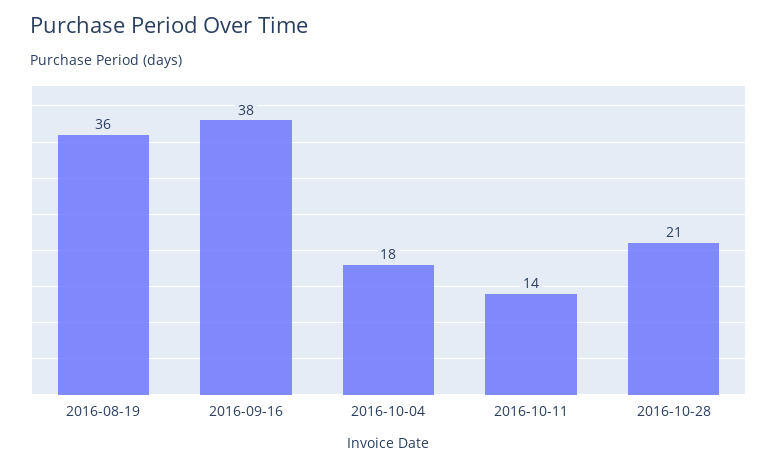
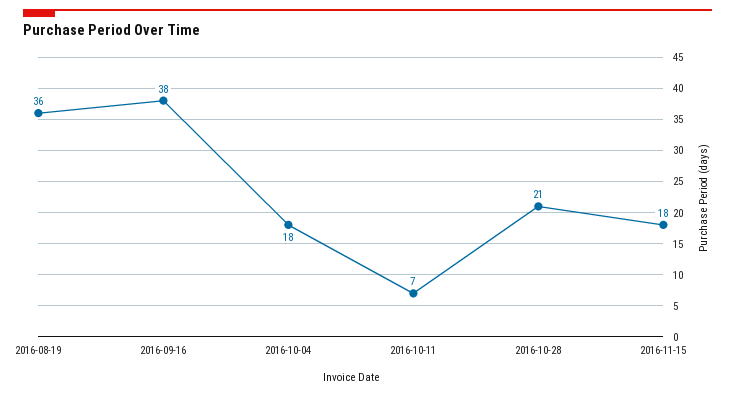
2016-10-11: 14 -> 7
2016-11-15: none -> 18

